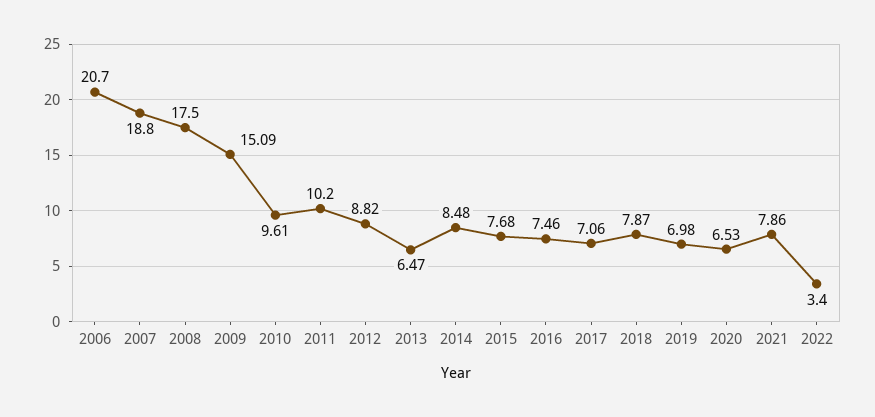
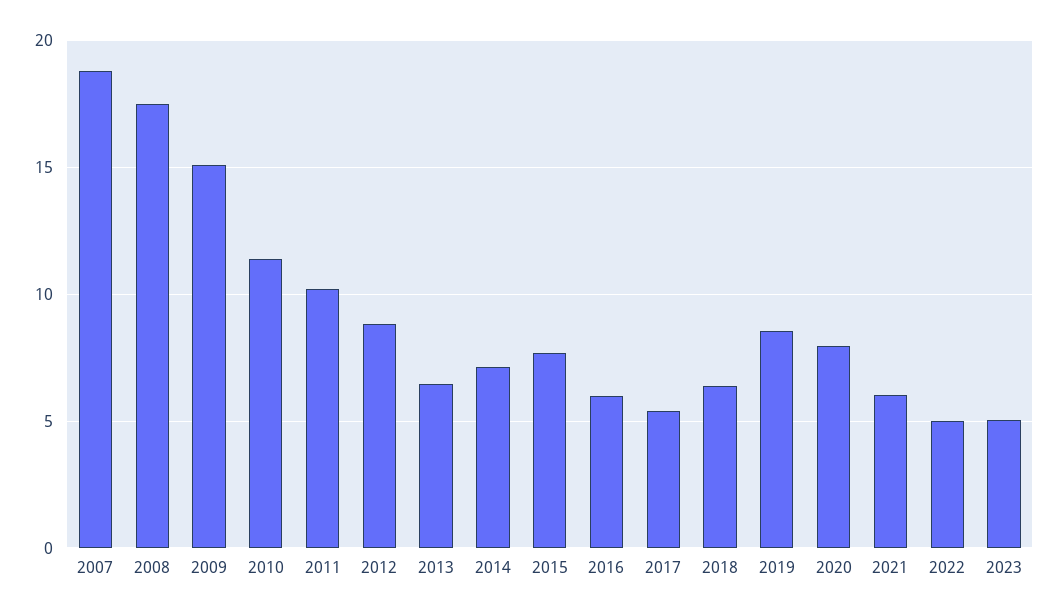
2006: 20.7 -> none
2010: 9.61 -> 11.5
2014: 8.48 -> 7
2016: 7.46 -> 6
2017: 7.06 -> 5.5
2018: 7.87 -> 6.5
2019: 6.98 -> 8.5
2020: 6.53 -> 8
2021: 7.86 -> 6
2022: 3.4 -> 5
2023: none -> 5

